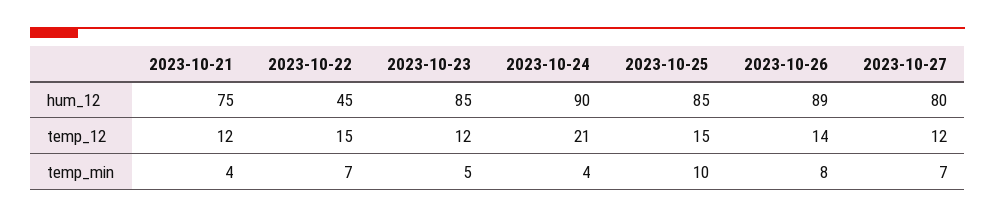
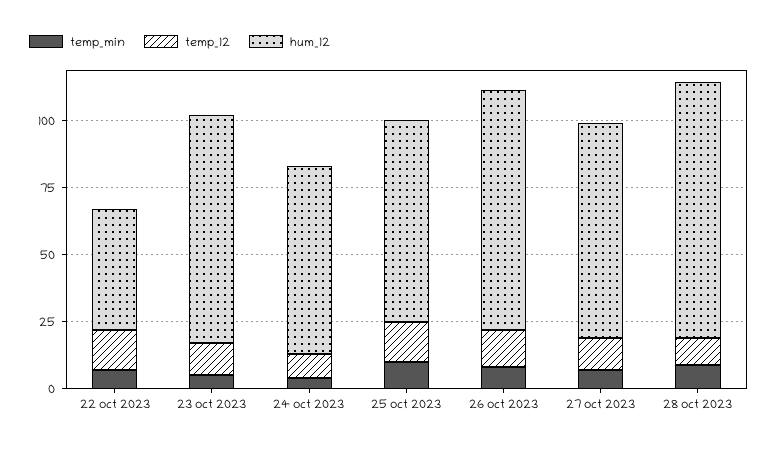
hum_12, 2023-10-21: 75 -> none
hum_12, 2023-10-24: 90 -> 70
hum_12, 2023-10-25: 85 -> 75
temp_12, 2023-10-21: 12 -> none
temp_12, 2023-10-24: 21 -> 10
temp_min, 2023-10-21: 4 -> none
temp_min, 28 oct 2023: none -> 10
temp_12, 28 oct 2023: none -> 10
hum_12, 28 oct 2023: none -> 95

